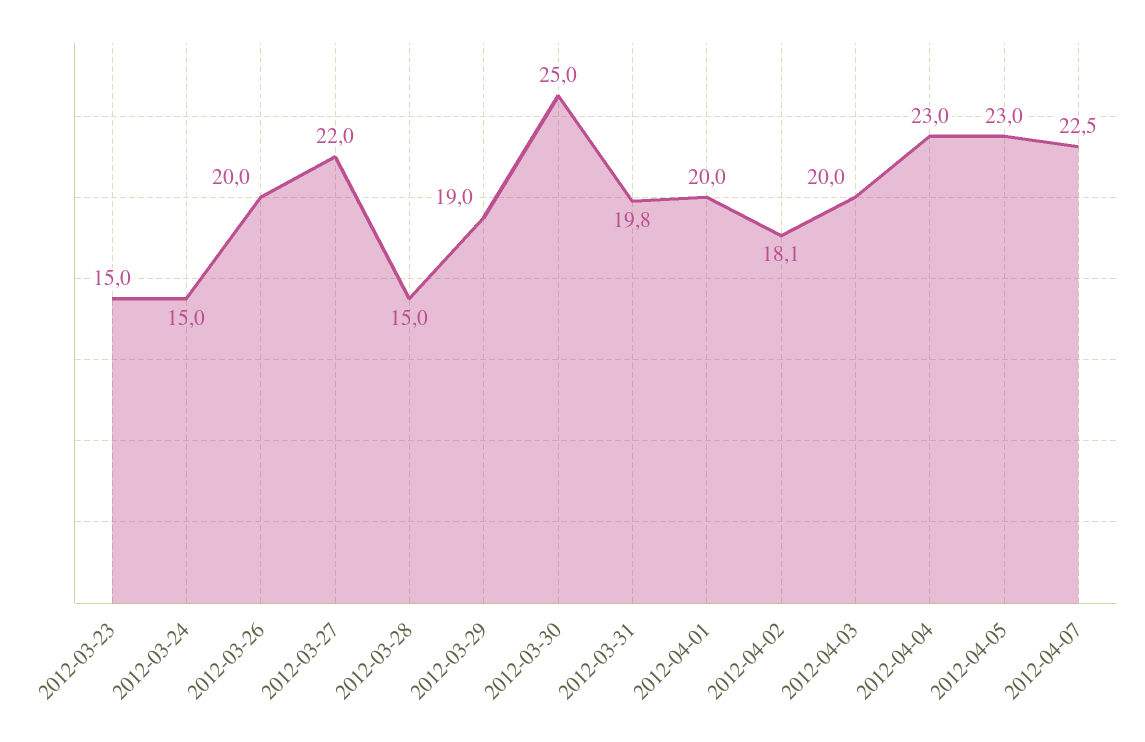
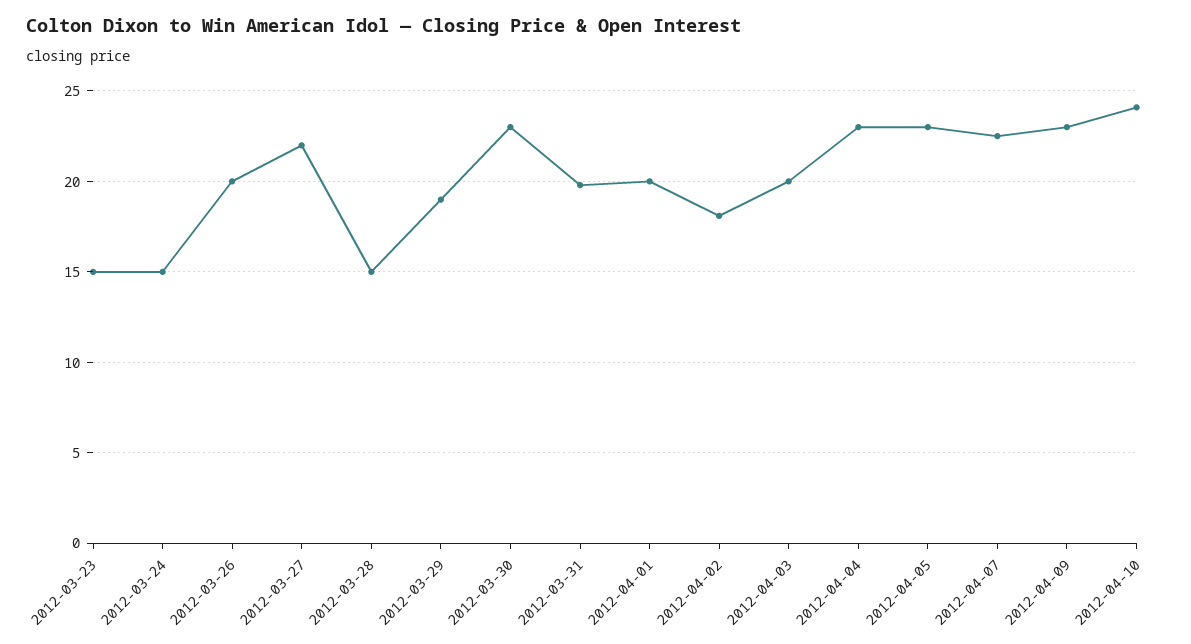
2012-03-30: 25 -> 23
2012-04-09: none -> 23
2012-04-10: none -> 24

